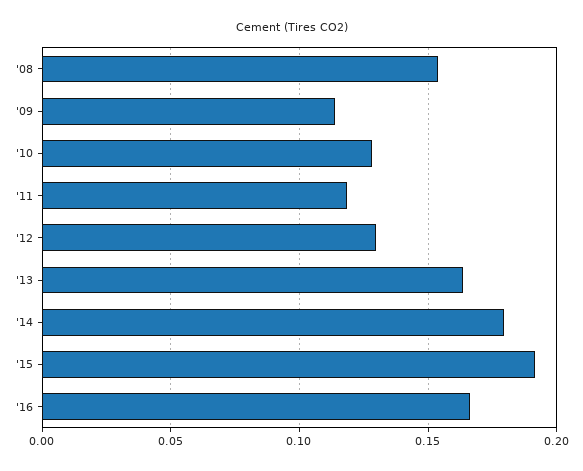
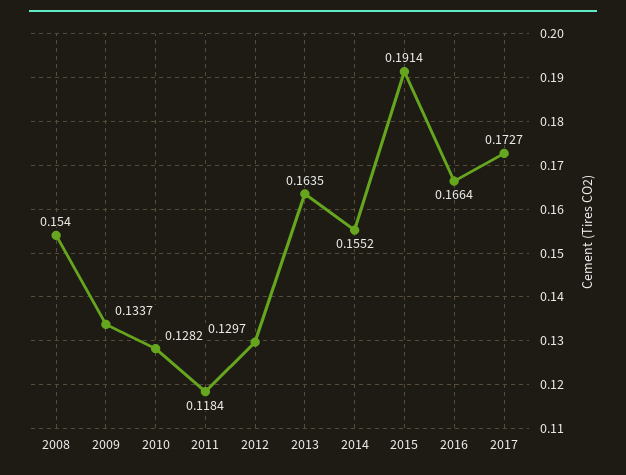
'09: 0.115 -> 0.1337
'14: 0.18 -> 0.1552
2017: none -> 0.1727

